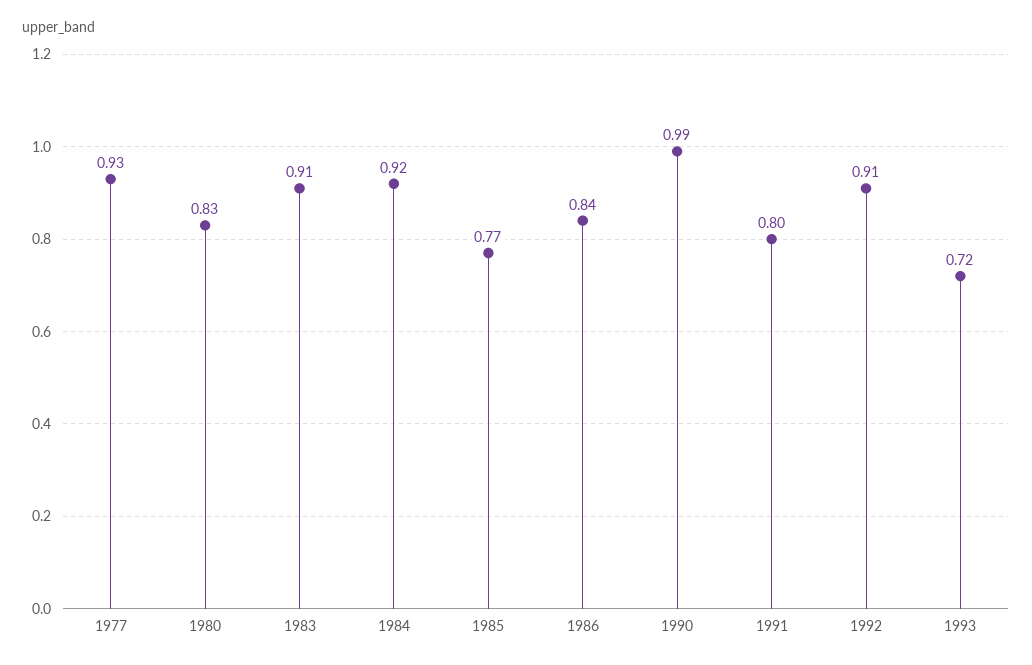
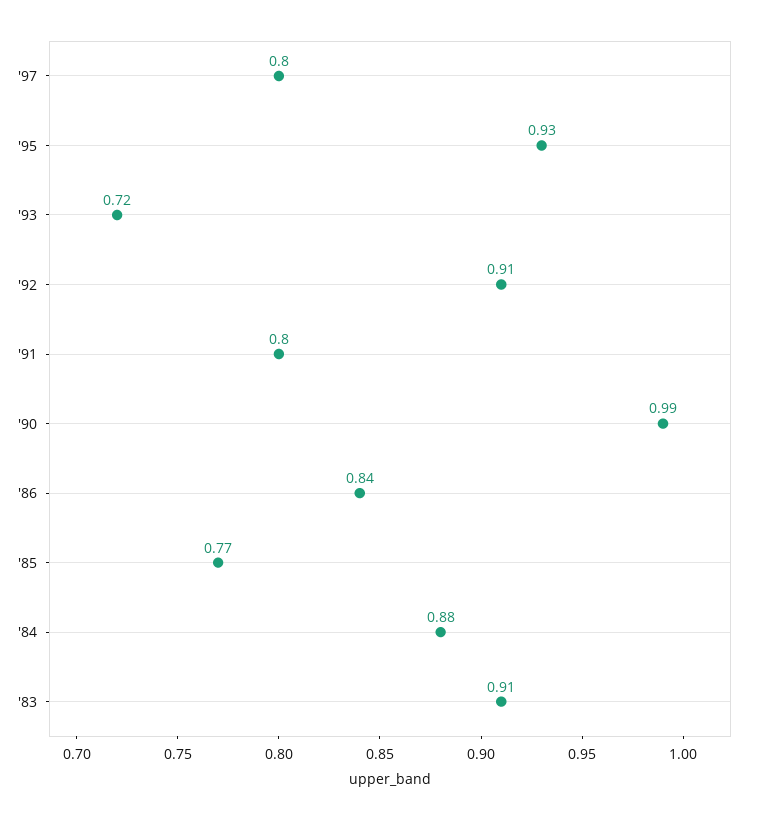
1977: 0.93 -> none
1980: 0.83 -> none
1984: 0.92 -> 0.88
'97: none -> 0.8
'95: none -> 0.93

